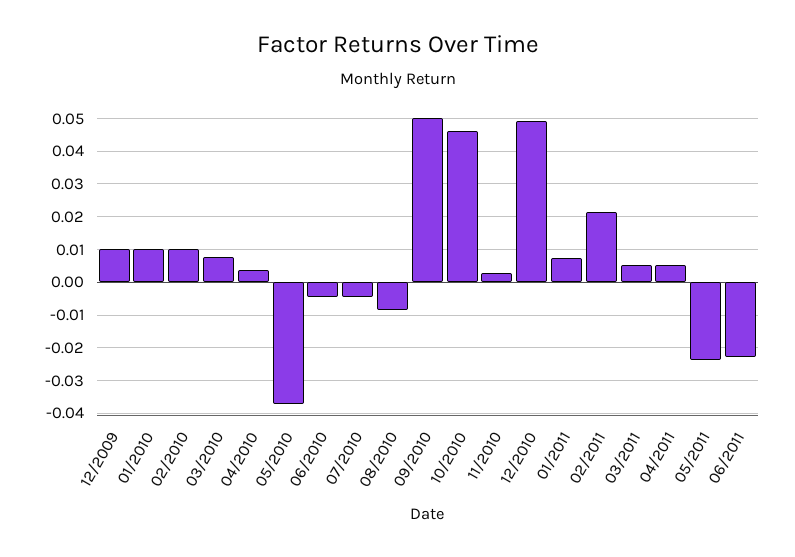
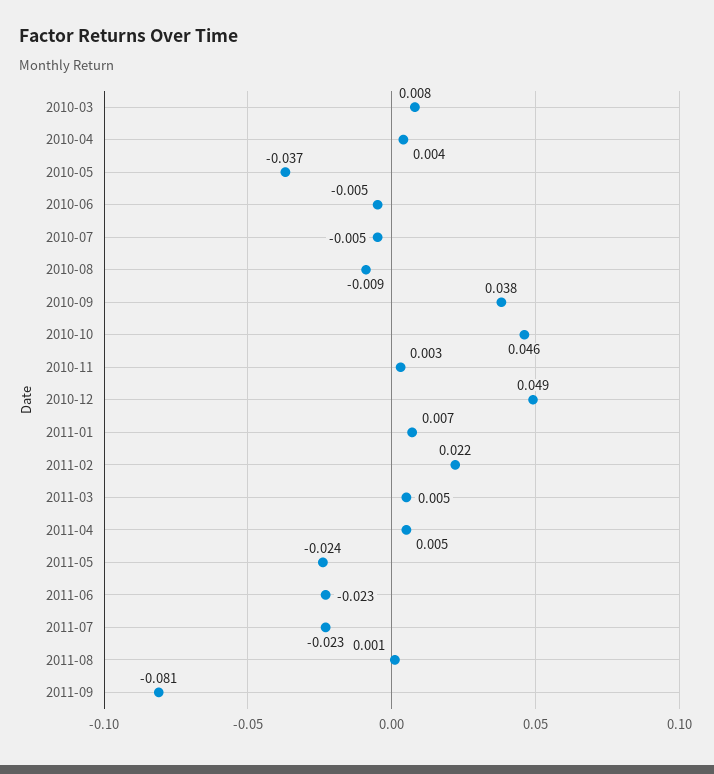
12/2009: 0.01 -> none
01/2010: 0.01 -> none
02/2010: 0.01 -> none
09/2010: 0.05 -> 0.038
2011-07: none -> -0.023
2011-08: none -> 0.001
2011-09: none -> -0.081

